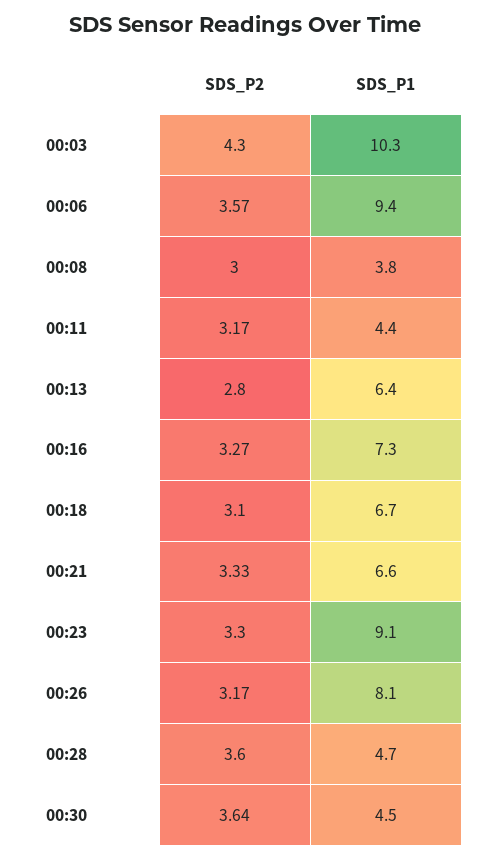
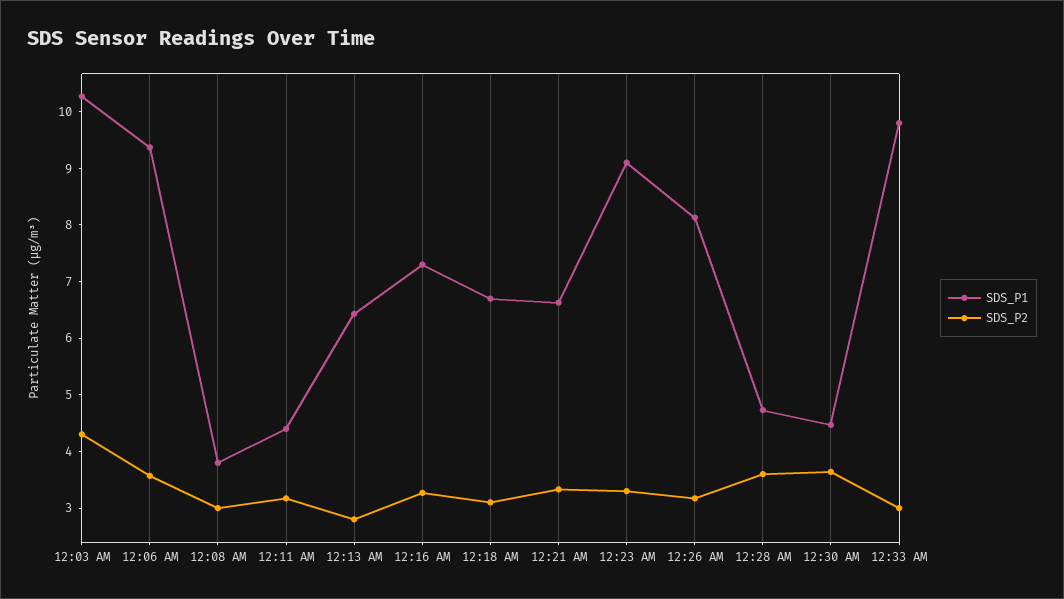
SDS_P1, 12:33 AM: none -> 9.8
SDS_P2, 12:33 AM: none -> 3

